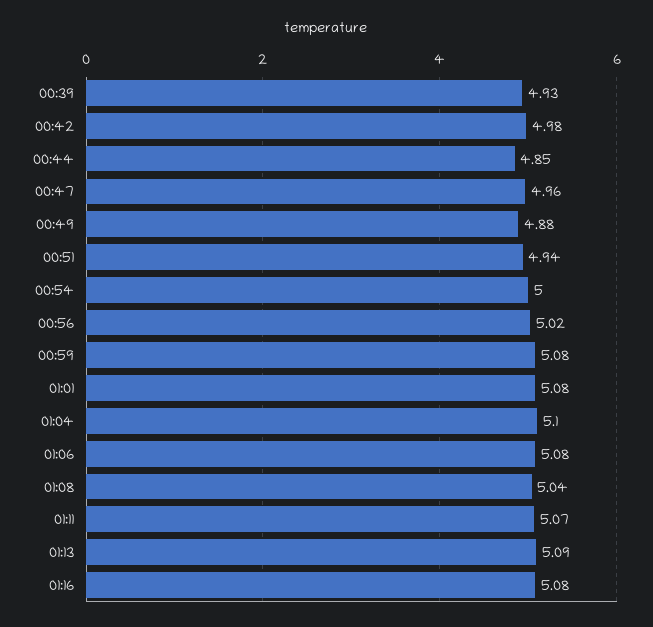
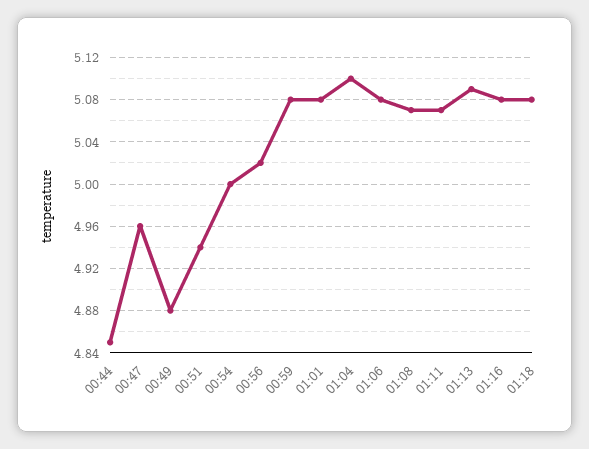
00:39: 4.93 -> none
00:42: 4.98 -> none
01:08: 5.04 -> 5.07
01:18: none -> 5.08

